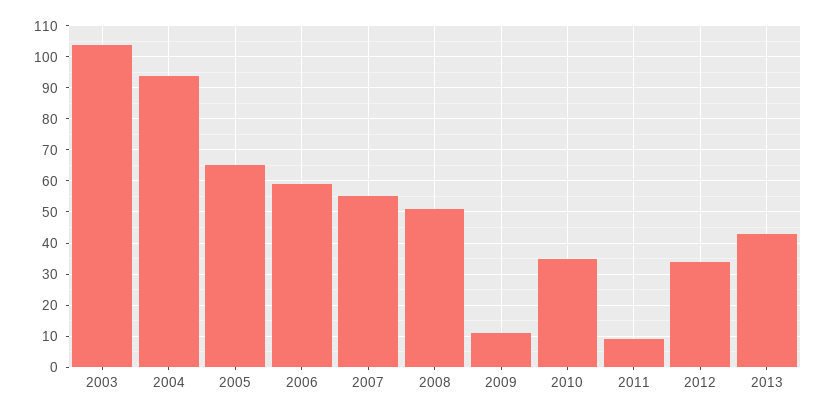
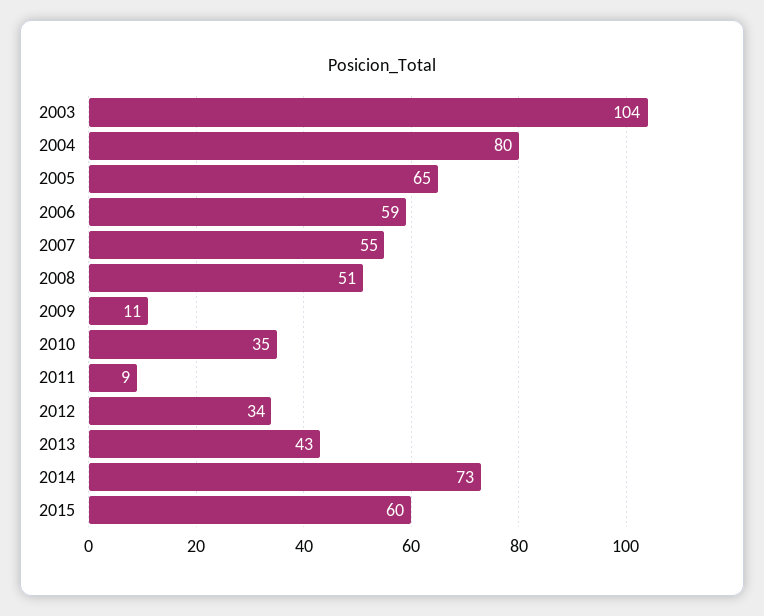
2004: 95 -> 80
2014: none -> 73
2015: none -> 60

